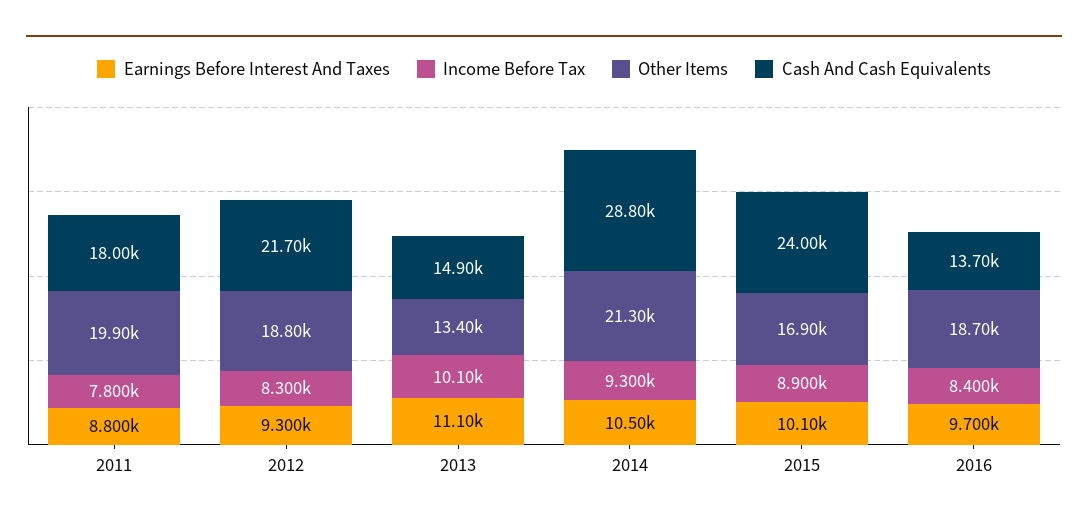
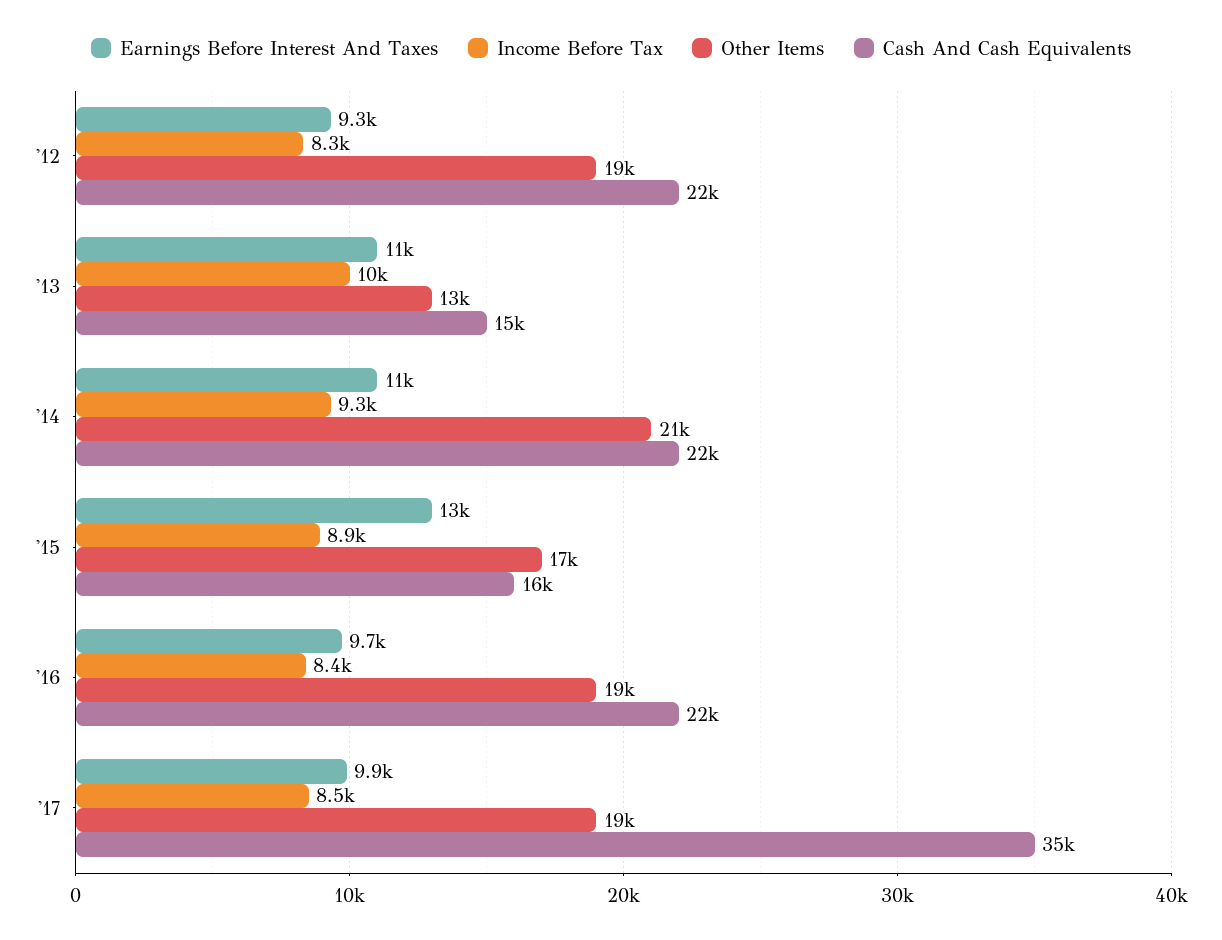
Earnings Before Interest And Taxes, 2011: 8800 -> none
Income Before Tax, 2011: 7800 -> none
Other Items, 2011: 19900 -> none
Cash And Cash Equivalents, 2011: 18000 -> none
Cash And Cash Equivalents, 2014: 28800 -> 22000
Earnings Before Interest And Taxes, 2015: 10100 -> 13000
Cash And Cash Equivalents, 2015: 24000 -> 16000
Cash And Cash Equivalents, 2016: 13700 -> 22000
Earnings Before Interest And Taxes, '17: none -> 9900
Income Before Tax, '17: none -> 8500
Other Items, '17: none -> 19000
Cash And Cash Equivalents, '17: none -> 35000

